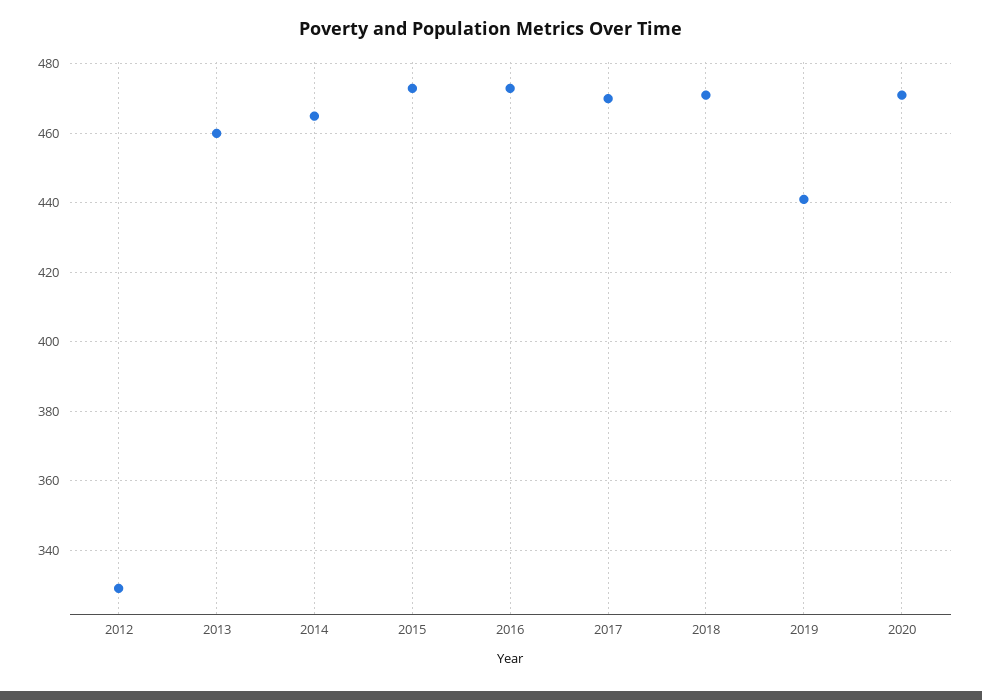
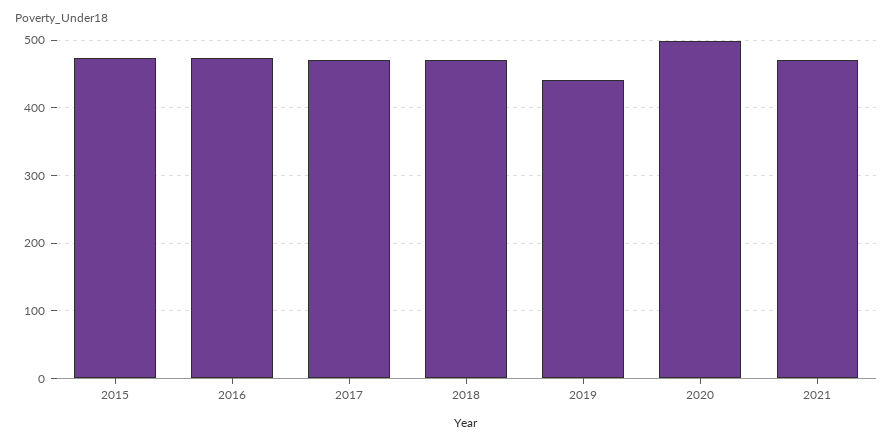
2012: 330 -> none
2013: 460 -> none
2014: 465 -> none
2020: 470 -> 500
2021: none -> 470

